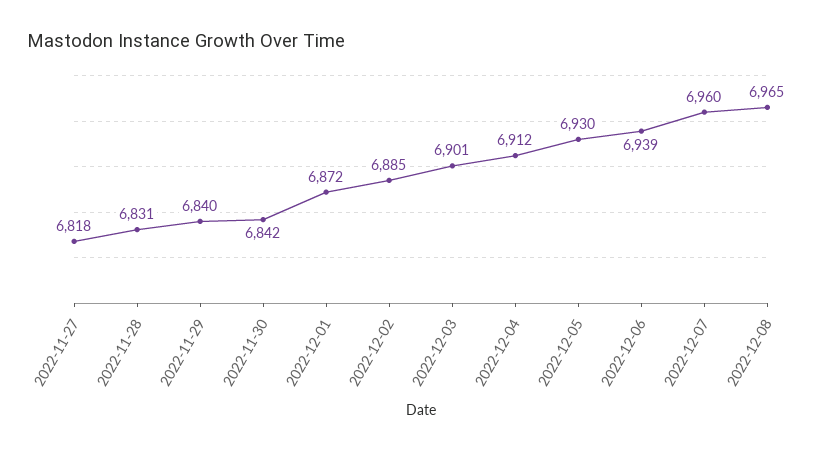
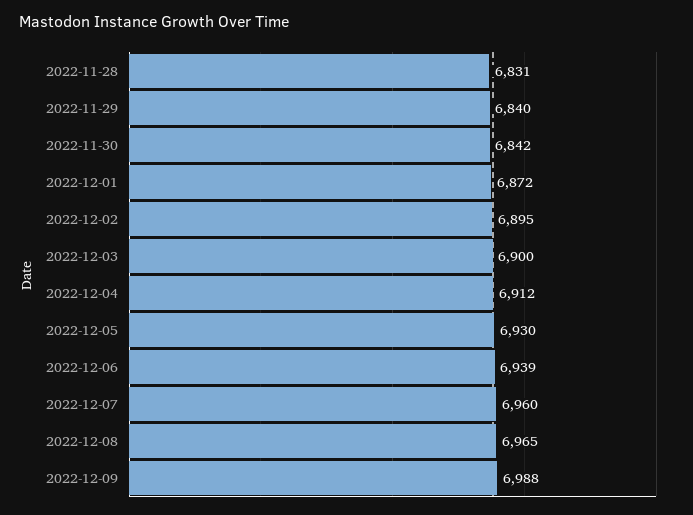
2022-11-27: 6818 -> none
2022-12-02: 6885 -> 6895
2022-12-03: 6901 -> 6900
2022-12-09: none -> 6988

